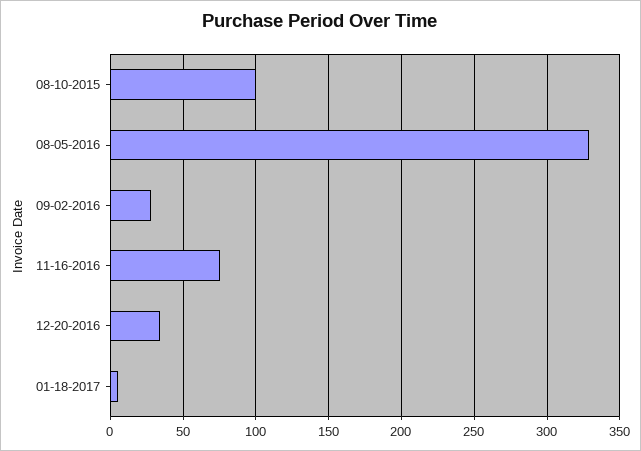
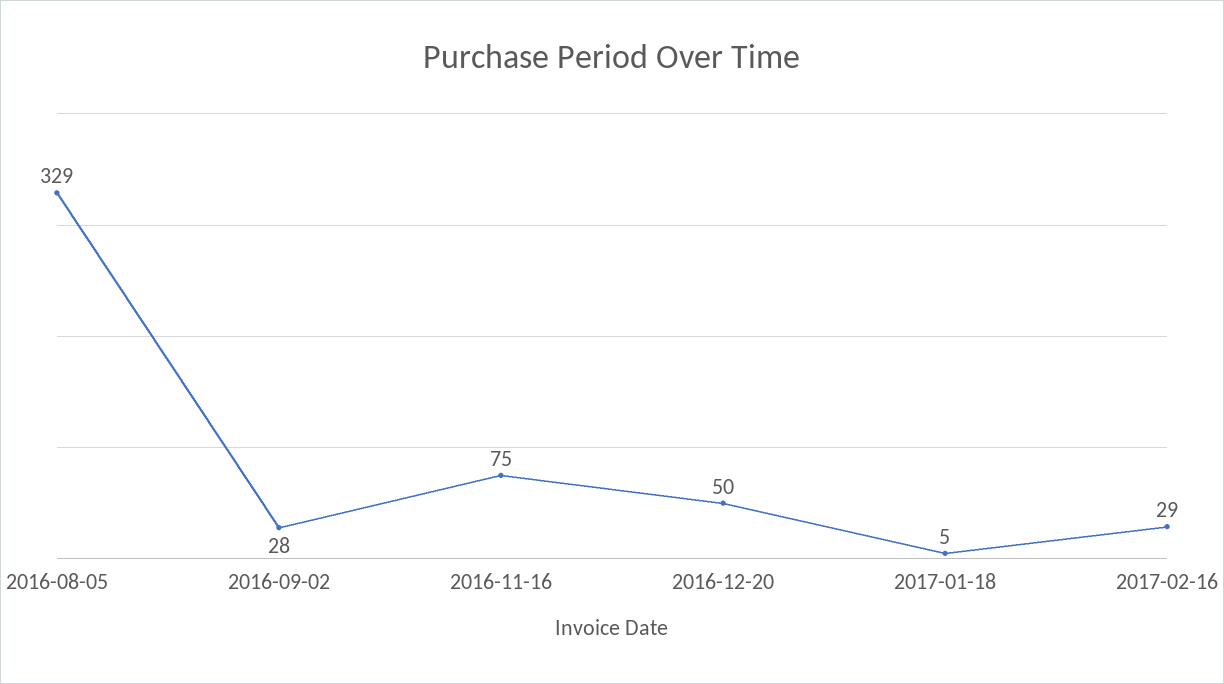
08-10-2015: 100 -> none
12-20-2016: 35 -> 50
2017-02-16: none -> 29

